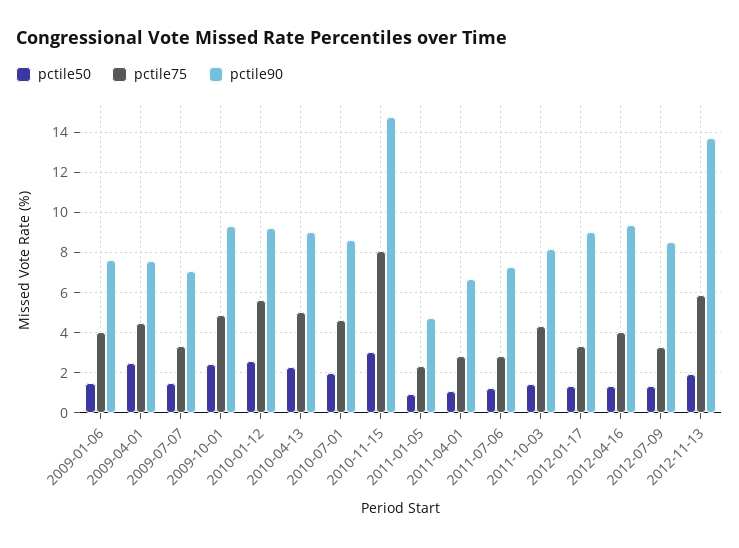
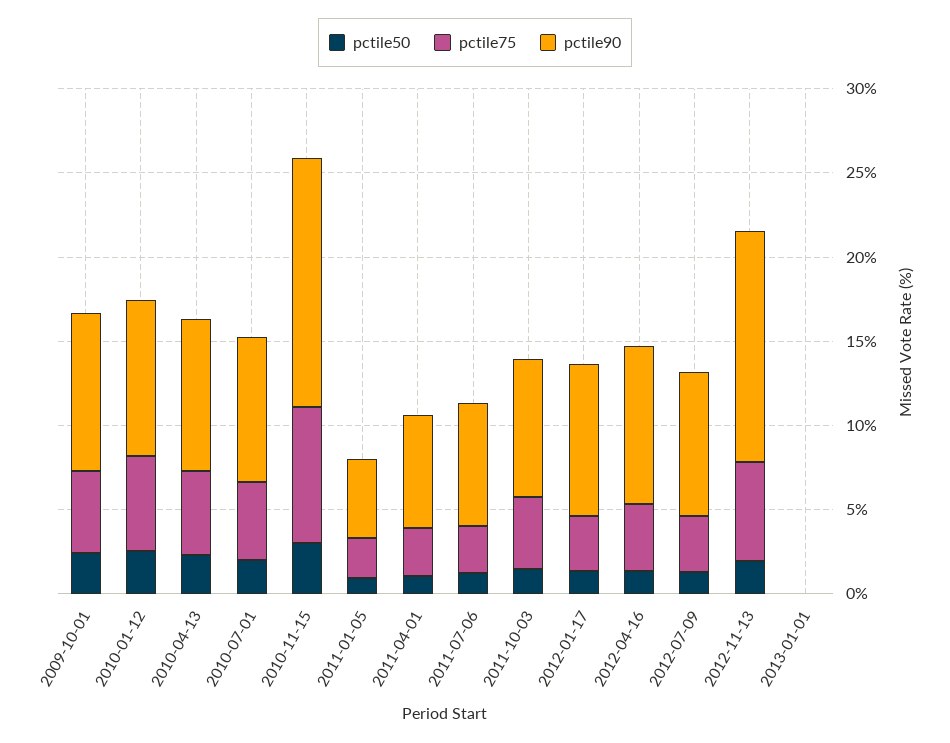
pctile50, 2009-01-06: 1.5 -> none
pctile75, 2009-01-06: 4 -> none
pctile90, 2009-01-06: 7.5 -> none
pctile50, 2009-04-01: 2.5 -> none
pctile75, 2009-04-01: 4.5 -> none
pctile90, 2009-04-01: 7.5 -> none
pctile50, 2009-07-07: 1.5 -> none
pctile75, 2009-07-07: 3.5 -> none
pctile90, 2009-07-07: 7 -> none
pctile50, 2013-01-01: none -> 0
pctile75, 2013-01-01: none -> 0
pctile90, 2013-01-01: none -> 0

